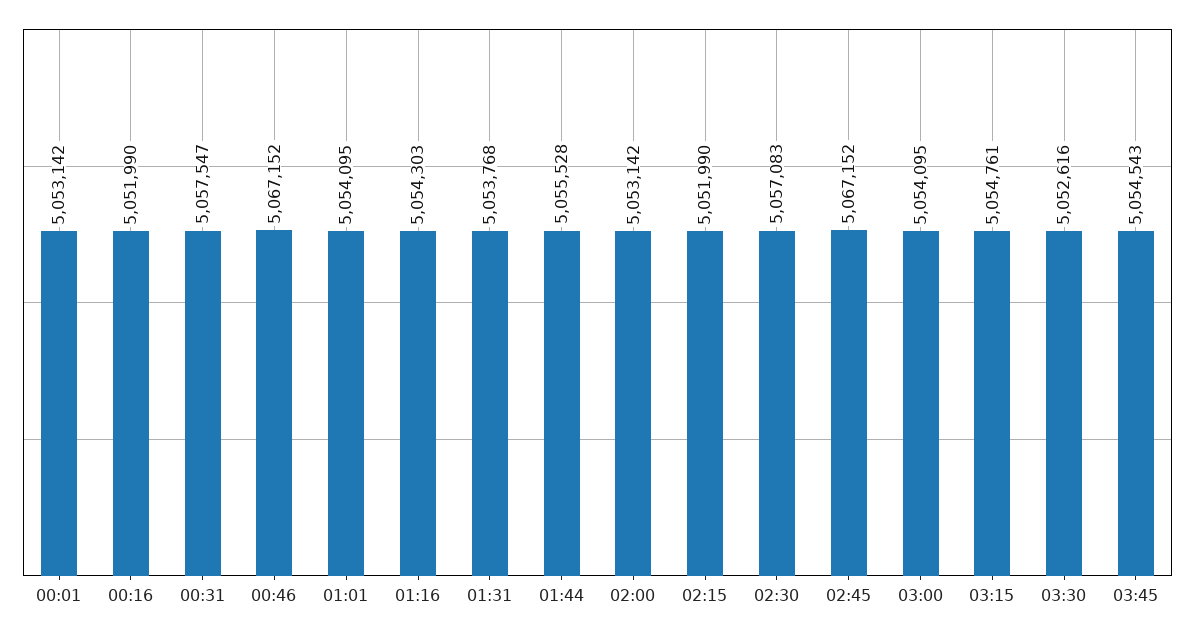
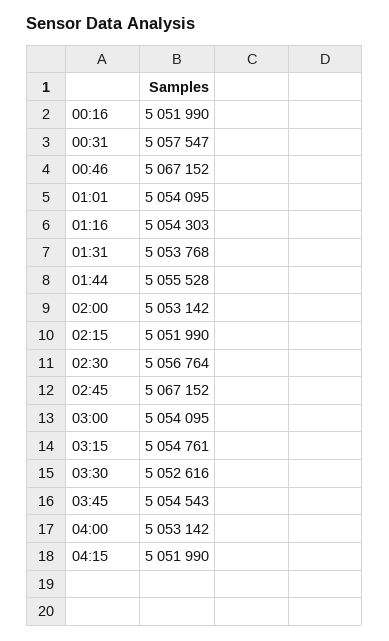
00:01: 5053142 -> none
02:30: 5057083 -> 5056764
04:00: none -> 5053142
04:15: none -> 5051990

